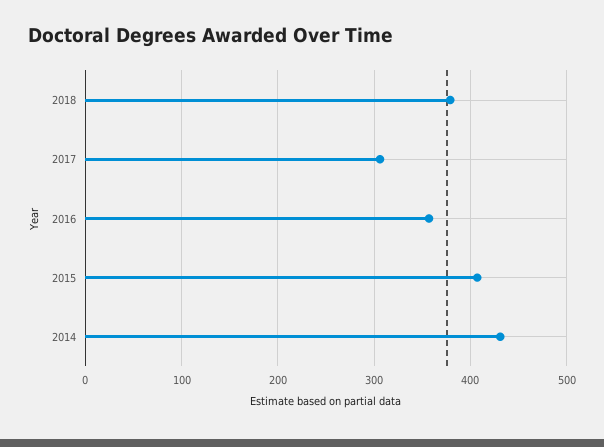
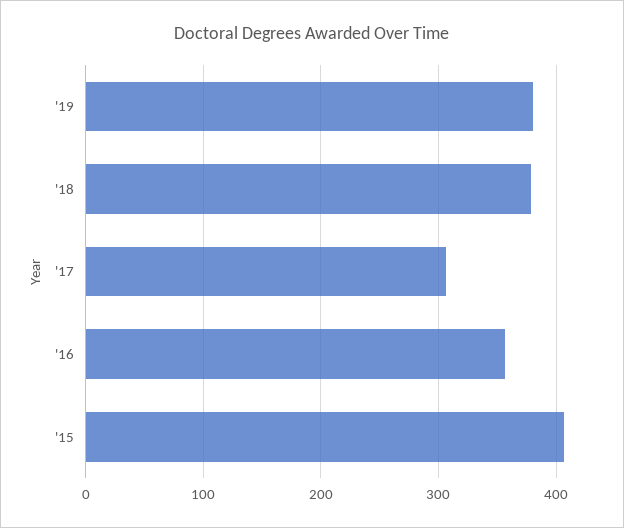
2014: 430 -> none
'19: none -> 380

